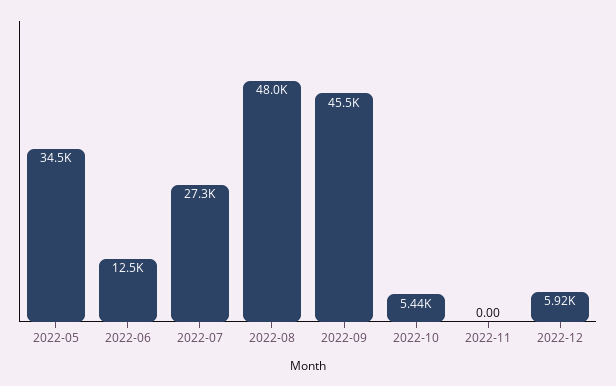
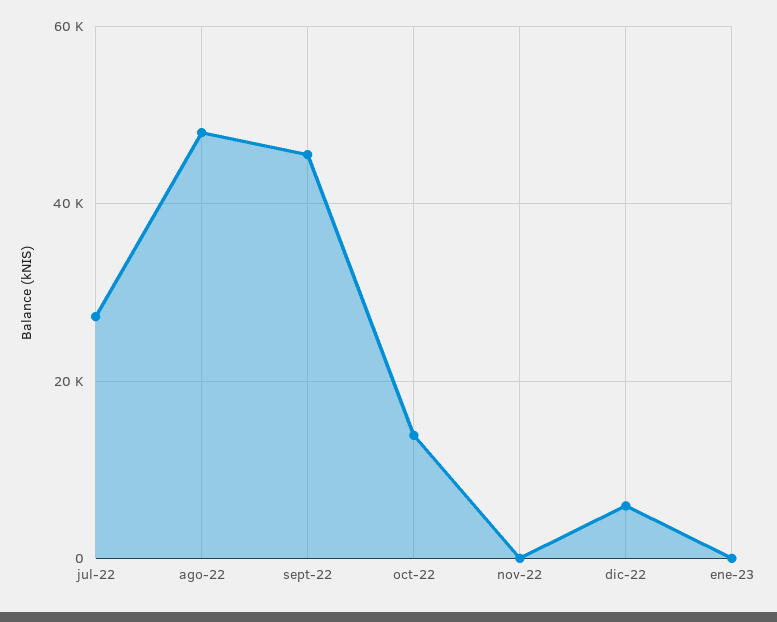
2022-05: 34500 -> none
2022-06: 12500 -> none
2022-10: 5440 -> 14000
ene-23: none -> 0

